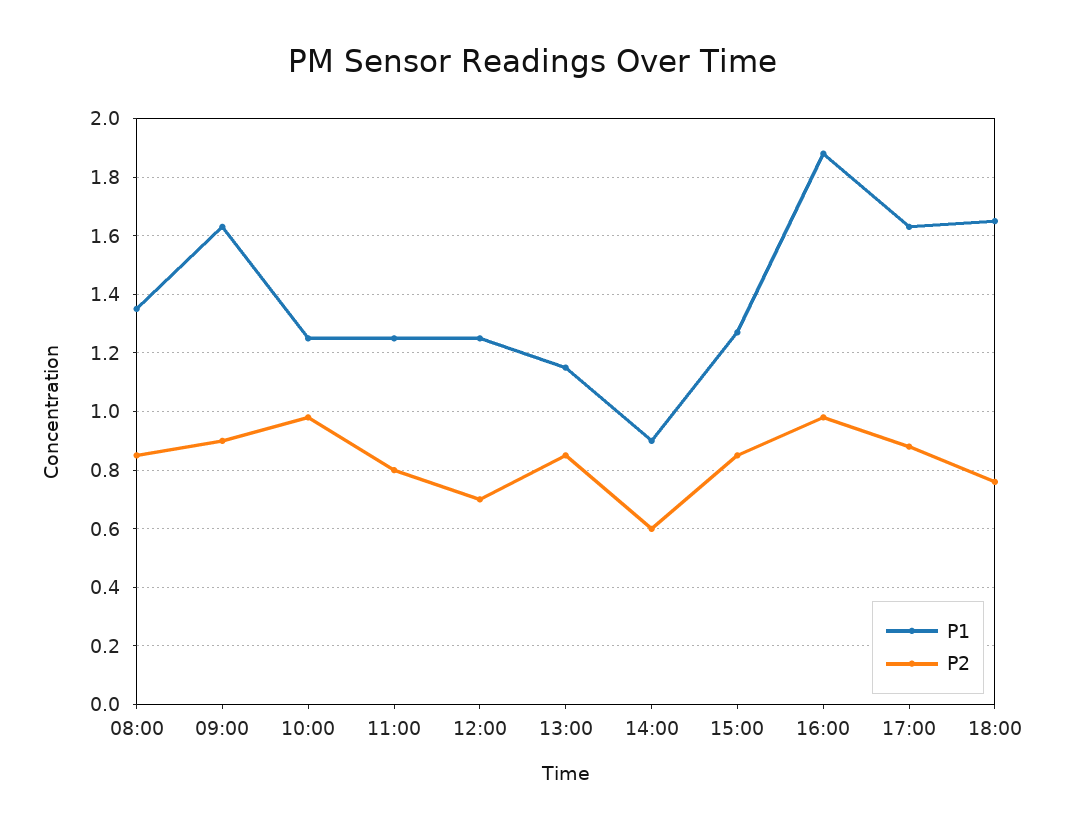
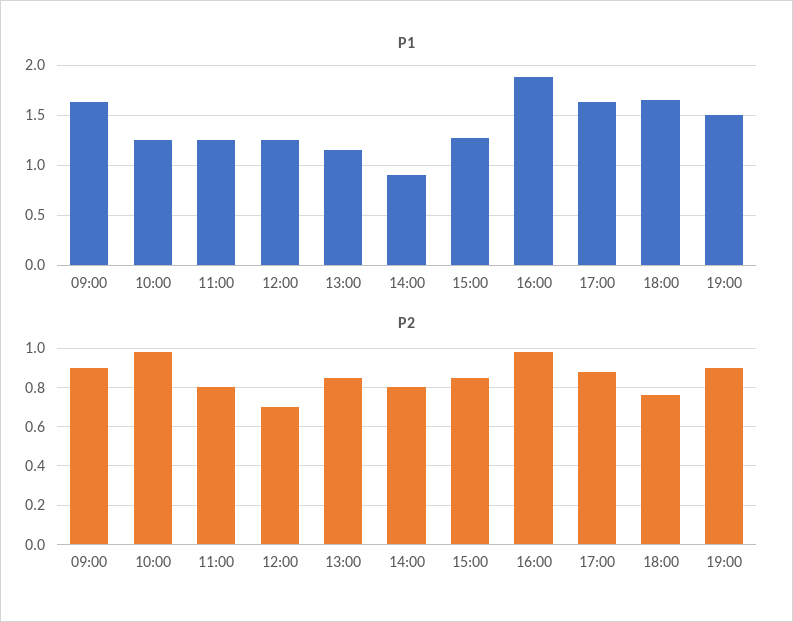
P1, 08:00: 1.35 -> none
P2, 08:00: 0.85 -> none
P2, 14:00: 0.6 -> 0.8
P1, 19:00: none -> 1.5
P2, 19:00: none -> 0.9

